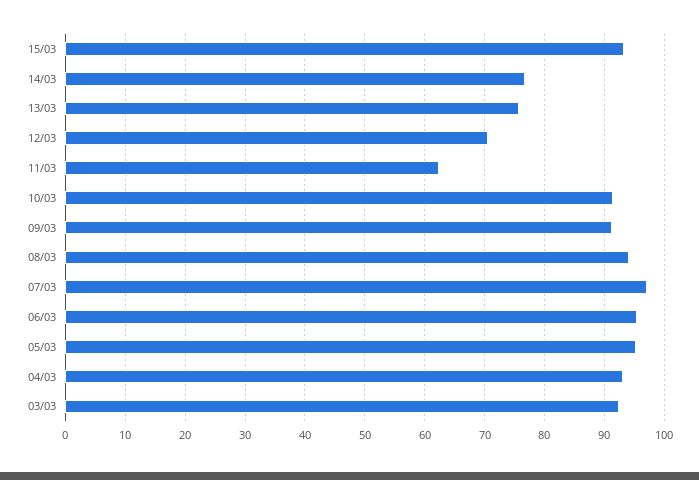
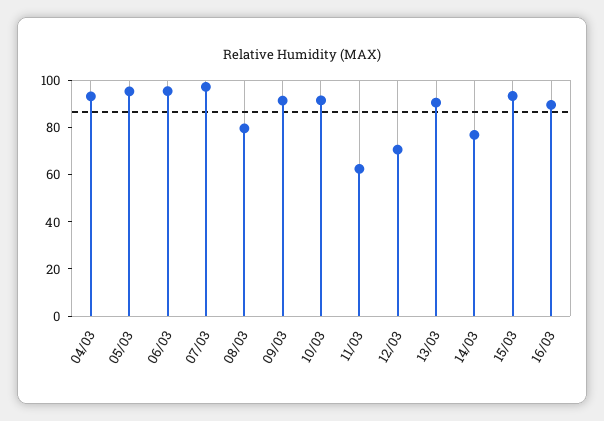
13/03: 76 -> 90
08/03: 94 -> 80
03/03: 92 -> none
16/03: none -> 90

